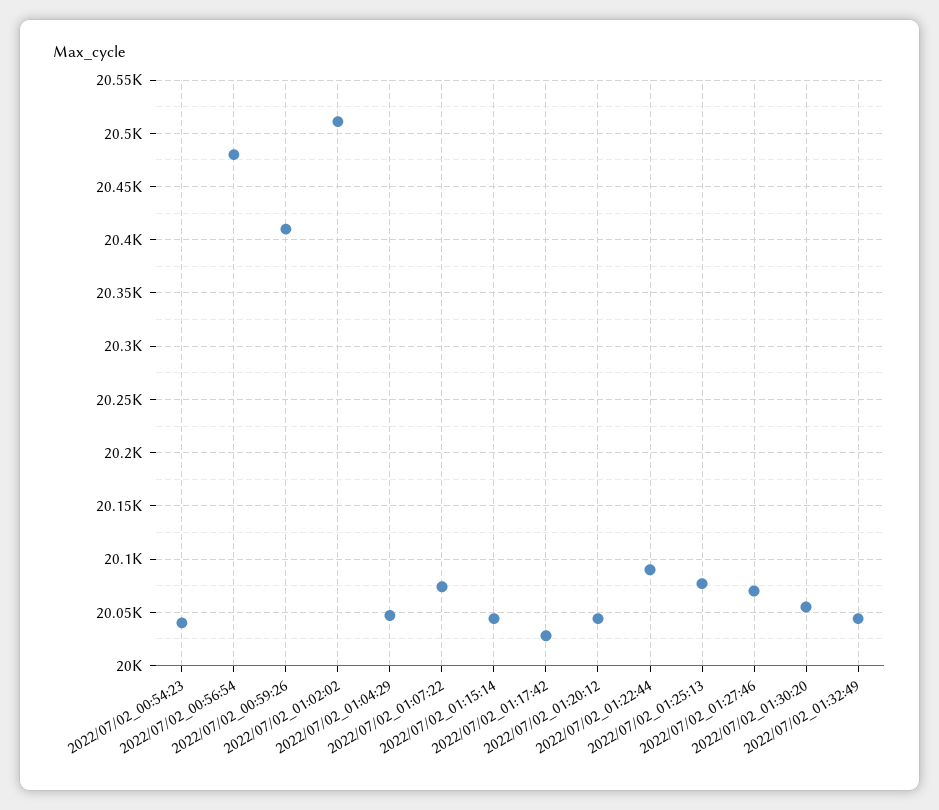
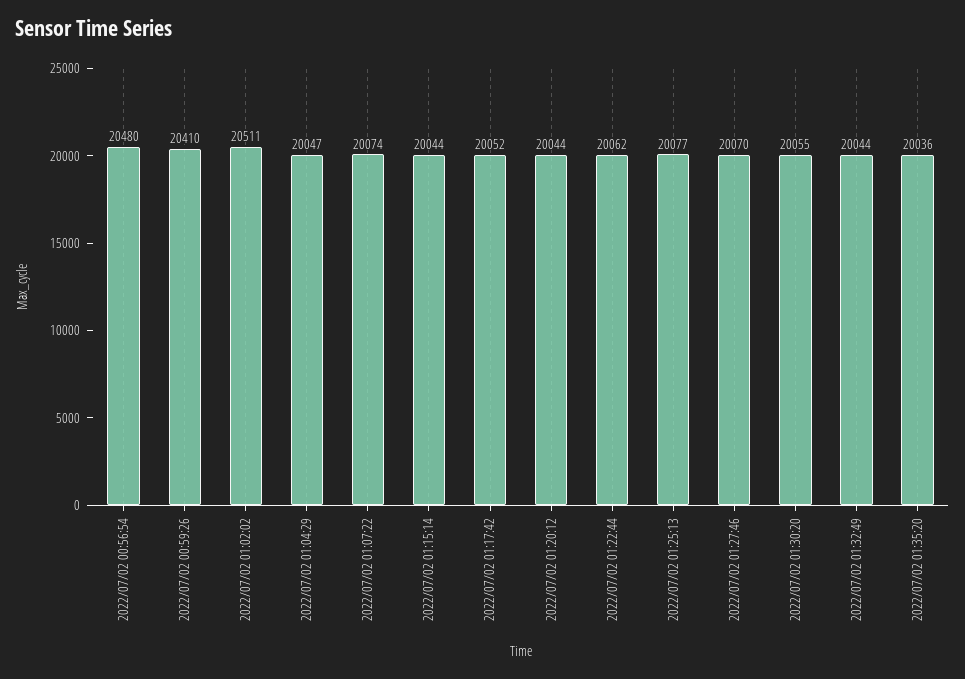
2022/07/02_00:54:23: 20040 -> none
2022/07/02_01:17:42: 20030 -> 20052
2022/07/02_01:22:44: 20090 -> 20062
2022/07/02 01:35:20: none -> 20036

